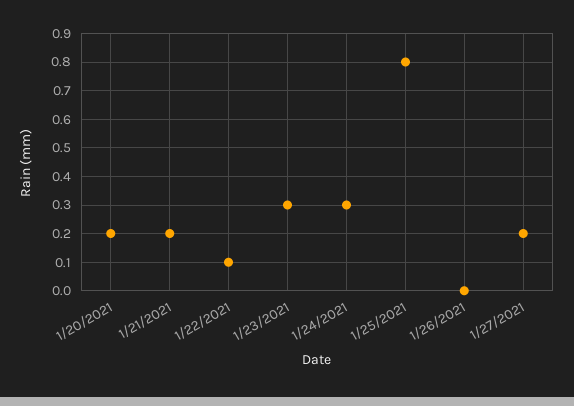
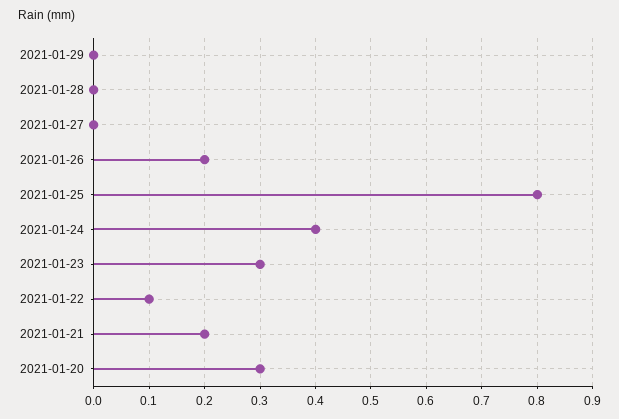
1/20/2021: 0.2 -> 0.3
1/24/2021: 0.3 -> 0.4
1/26/2021: 0 -> 0.2
1/27/2021: 0.2 -> 0
2021-01-29: none -> 0
2021-01-28: none -> 0

